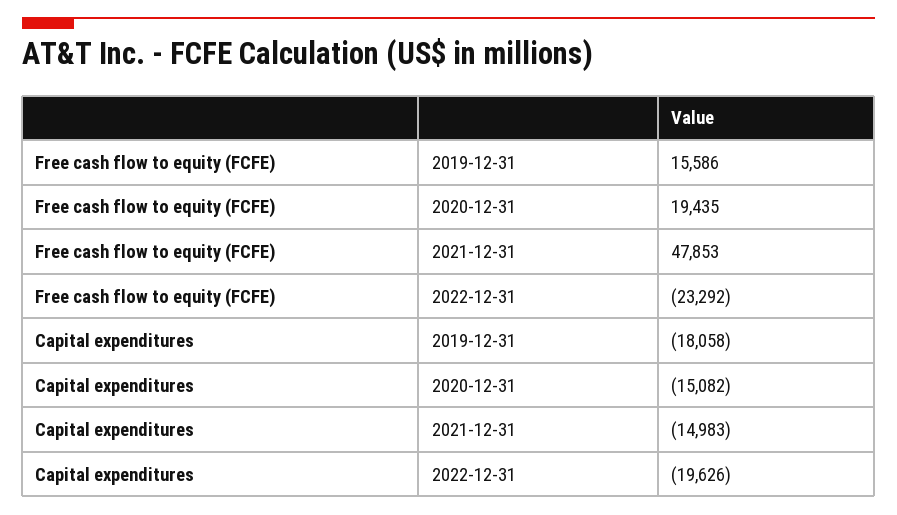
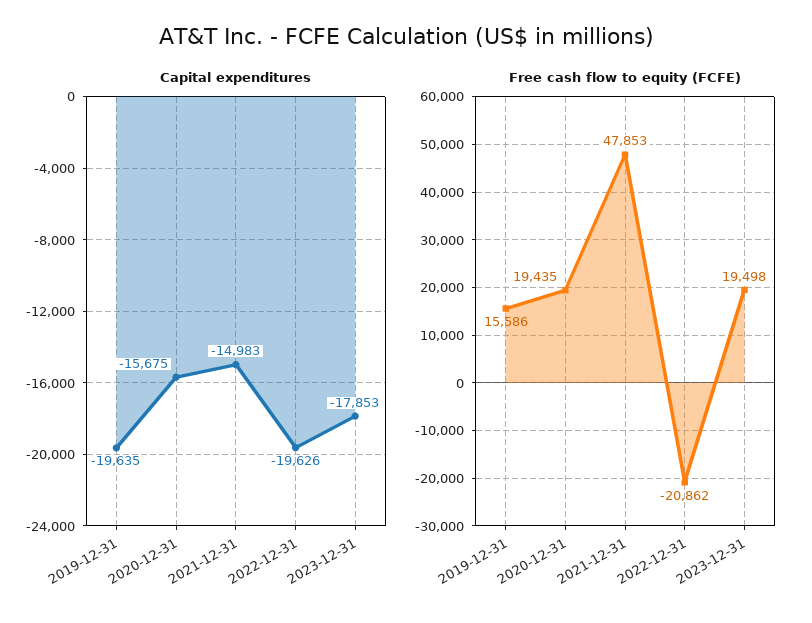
Free cash flow to equity (FCFE), 2022-12-31: -23292 -> -20862
Capital expenditures, 2019-12-31: -18058 -> -19635
Capital expenditures, 2020-12-31: -15082 -> -15675
Capital expenditures, 2023-12-31: none -> -17853
Free cash flow to equity (FCFE), 2023-12-31: none -> 19498

